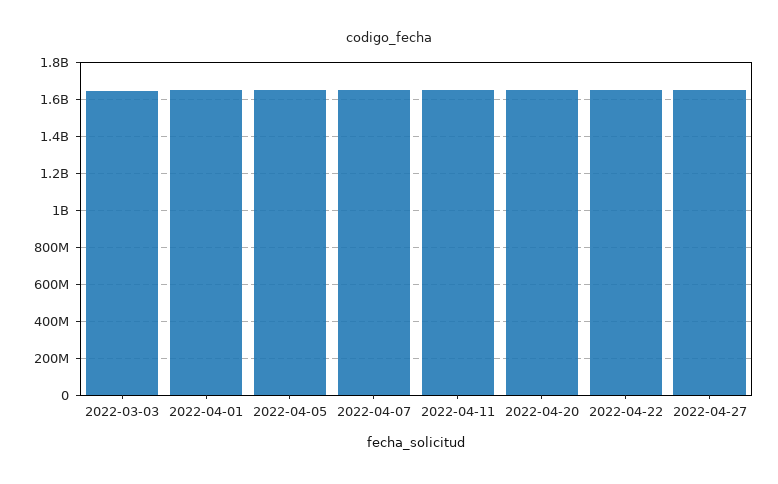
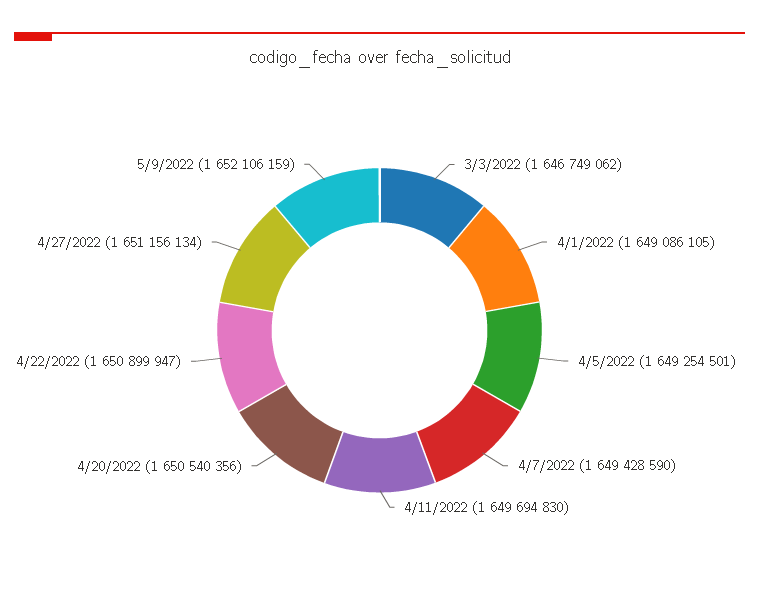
5/9/2022: none -> 1652106159

